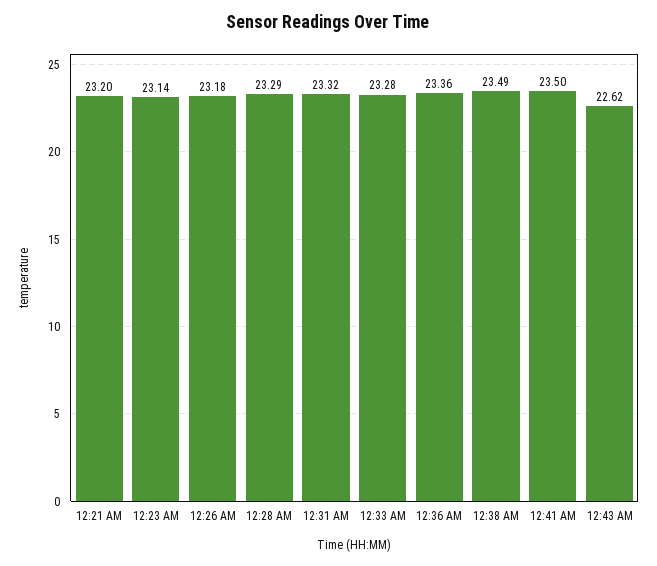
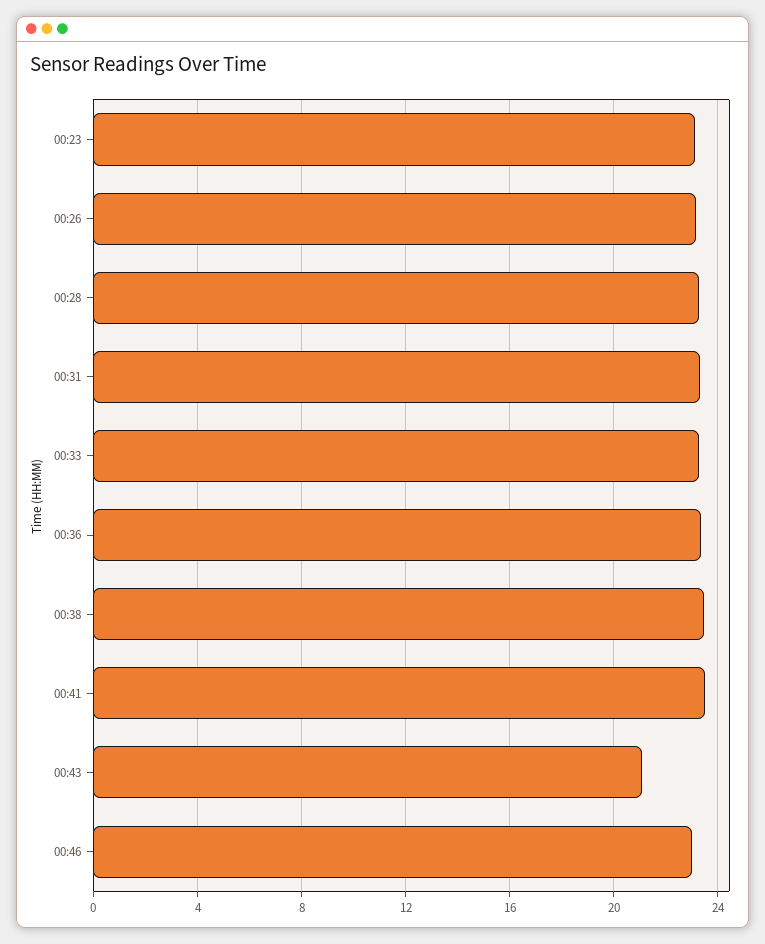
12:21 AM: 23.2 -> none
12:43 AM: 22.62 -> 21
00:46: none -> 23

